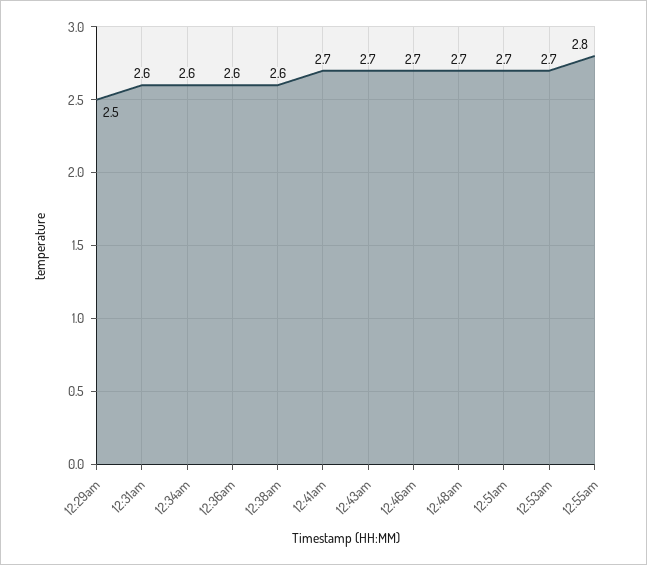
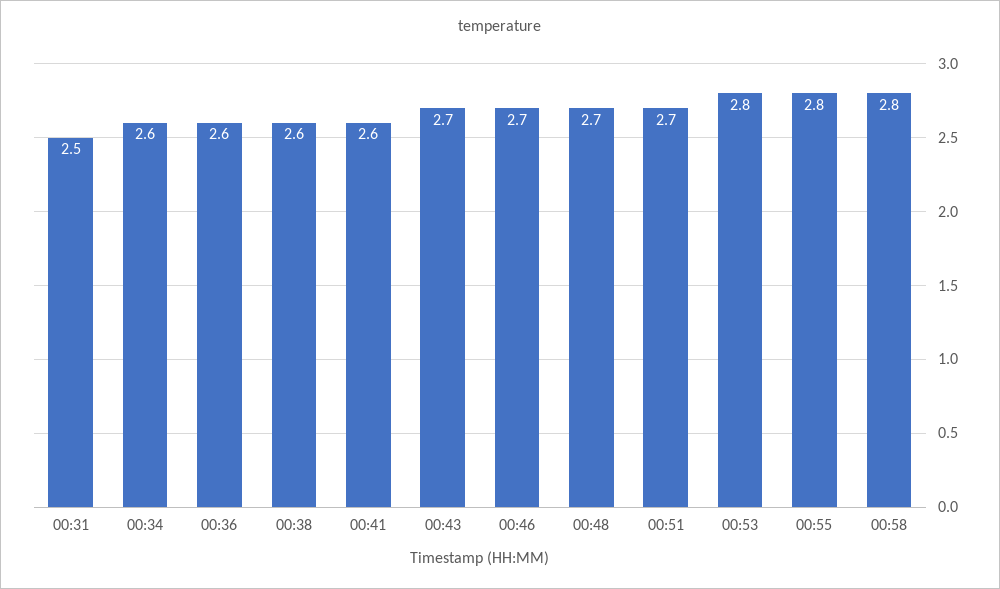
12:29am: 2.5 -> none
12:31am: 2.6 -> 2.5
12:41am: 2.7 -> 2.6
12:53am: 2.7 -> 2.8
00:58: none -> 2.8

